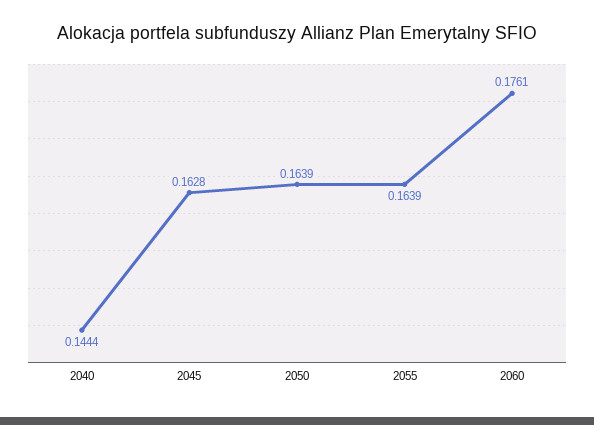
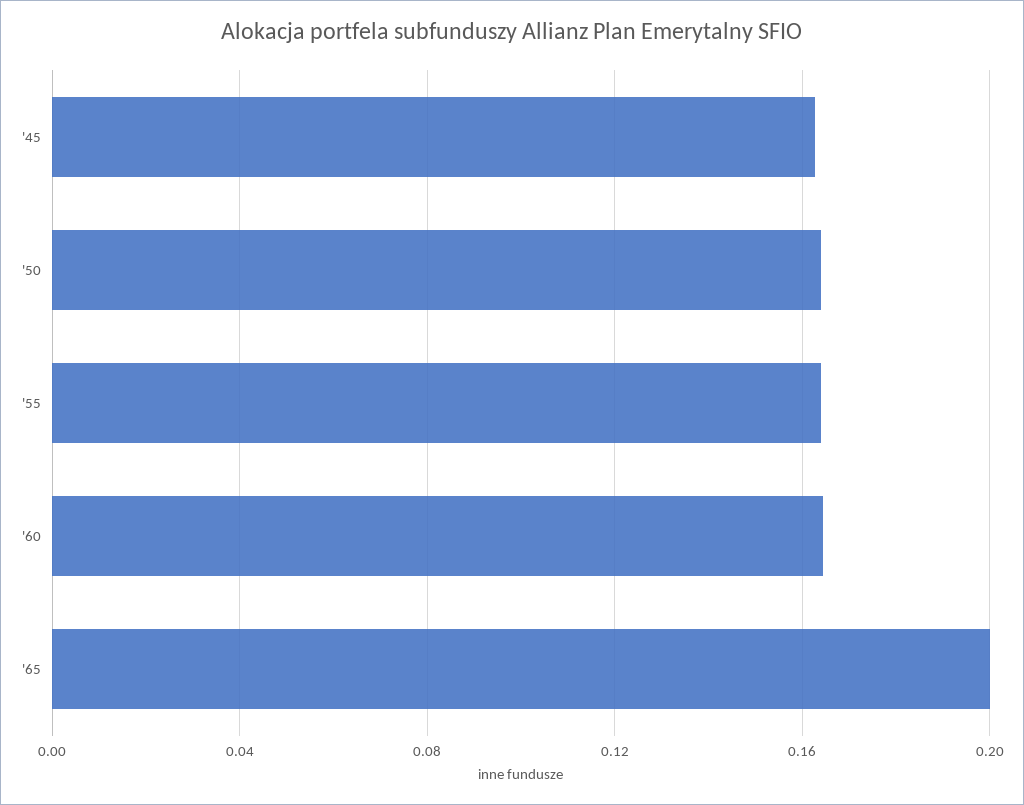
2040: 0.1444 -> none
2060: 0.1761 -> 0.165
'65: none -> 0.2

